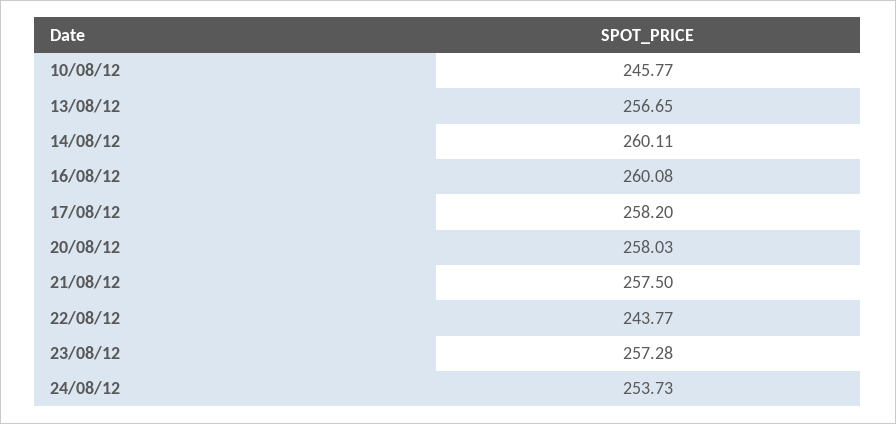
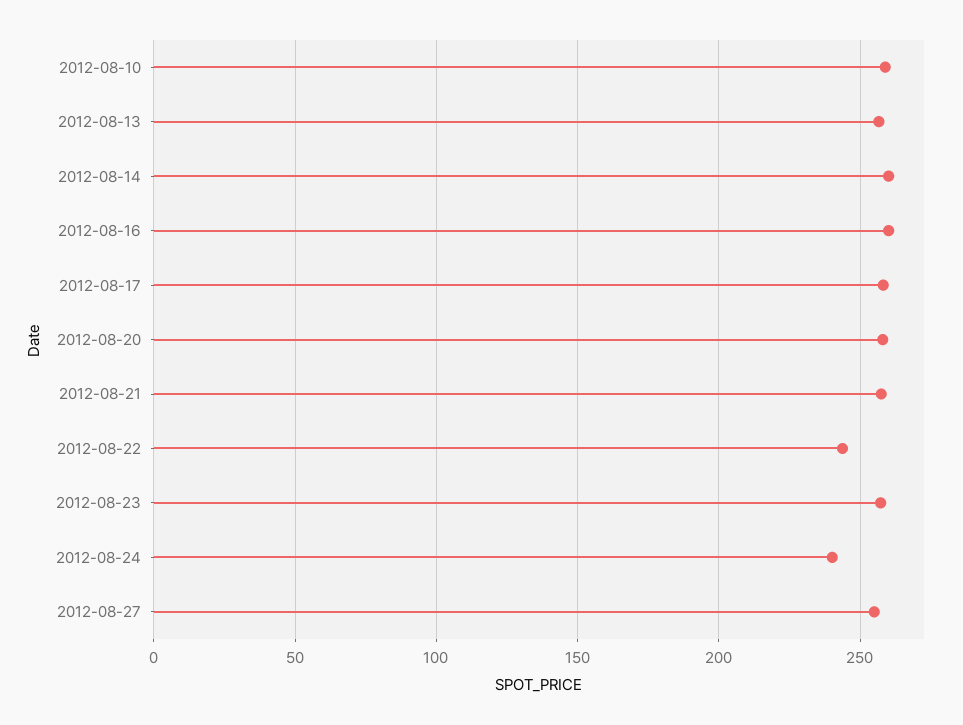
10/08/12: 245.77 -> 260
24/08/12: 253.73 -> 240
2012-08-27: none -> 255

